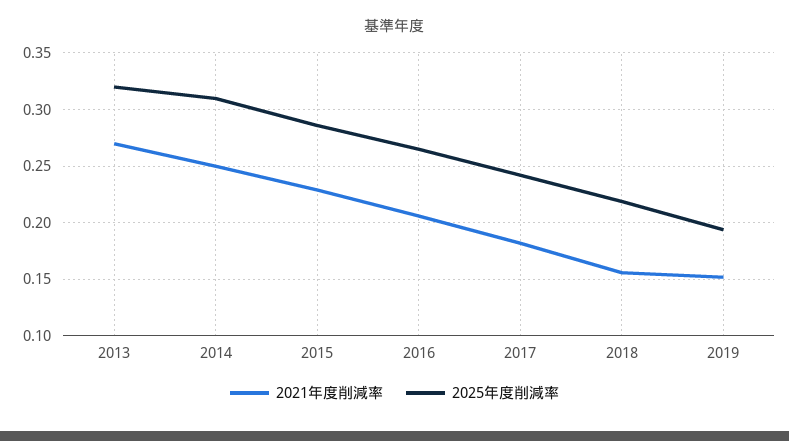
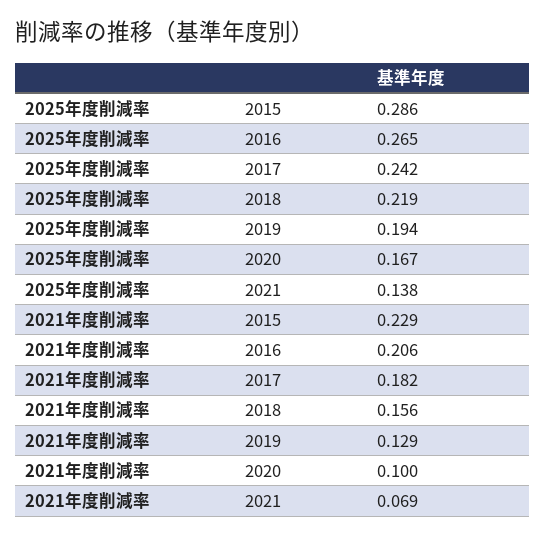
2021年度削減率, 2013: 0.27 -> none
2025年度削減率, 2013: 0.32 -> none
2021年度削減率, 2014: 0.25 -> none
2025年度削減率, 2014: 0.31 -> none
2021年度削減率, 2019: 0.15 -> 0.129
2025年度削減率, 2020: none -> 0.167
2025年度削減率, 2021: none -> 0.138
2021年度削減率, 2020: none -> 0.1
2021年度削減率, 2021: none -> 0.069

